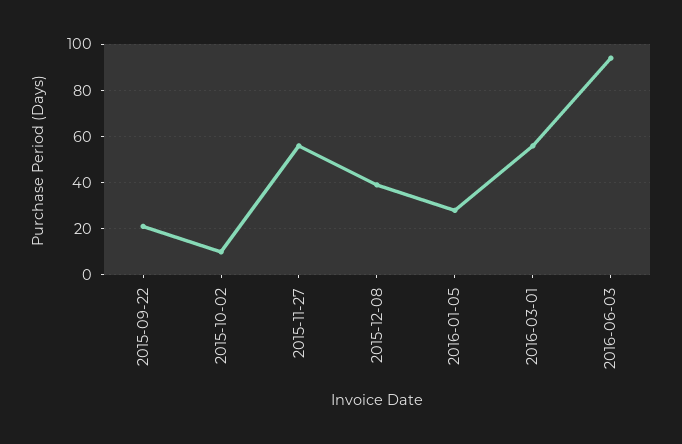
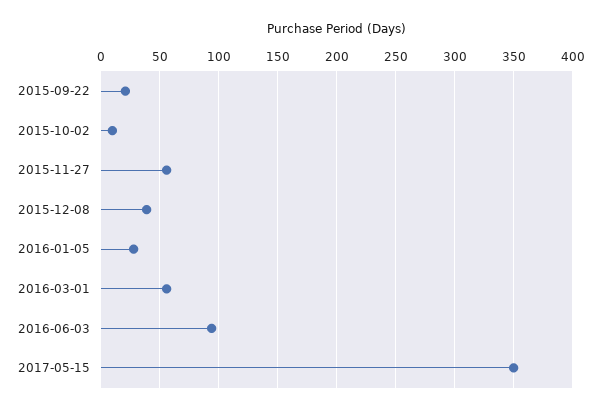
2017-05-15: none -> 350

